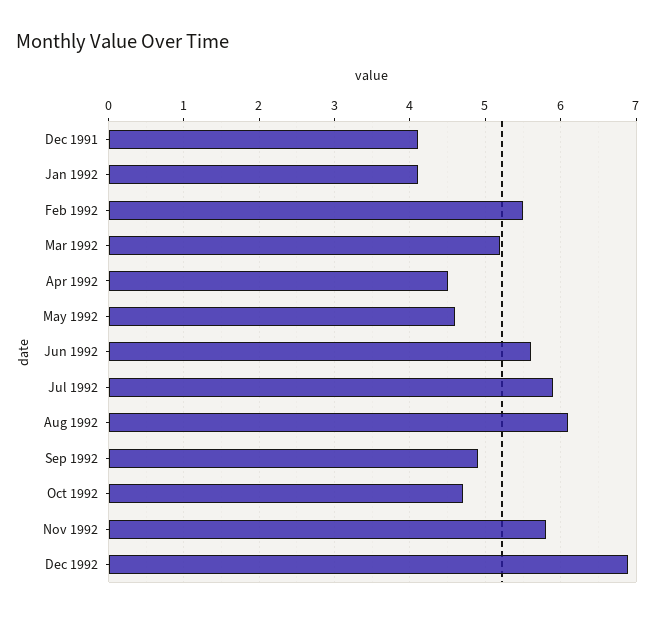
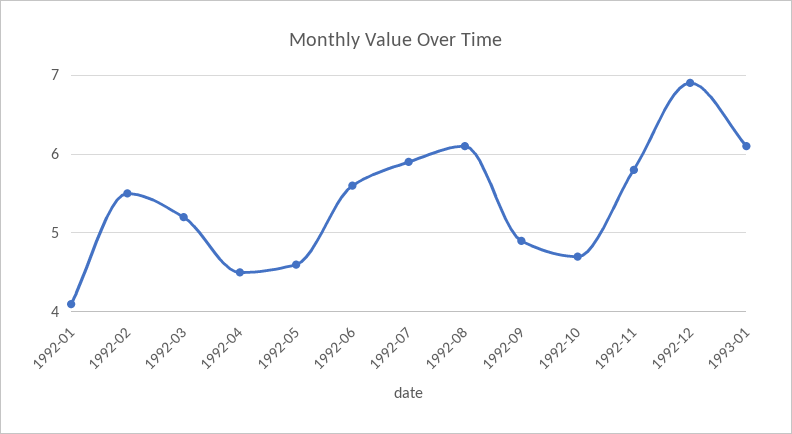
Dec 1991: 4.1 -> none
1993-01: none -> 6.1

